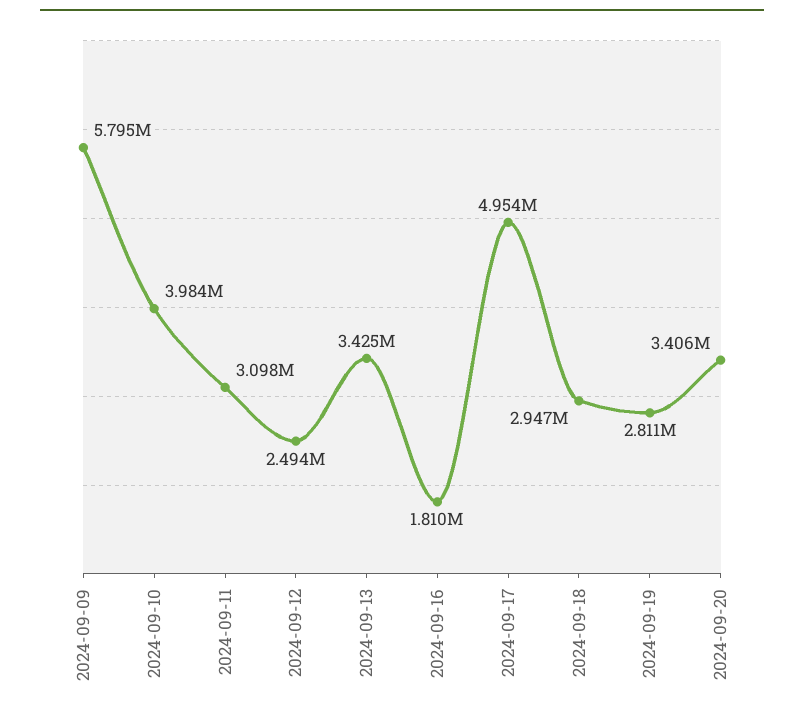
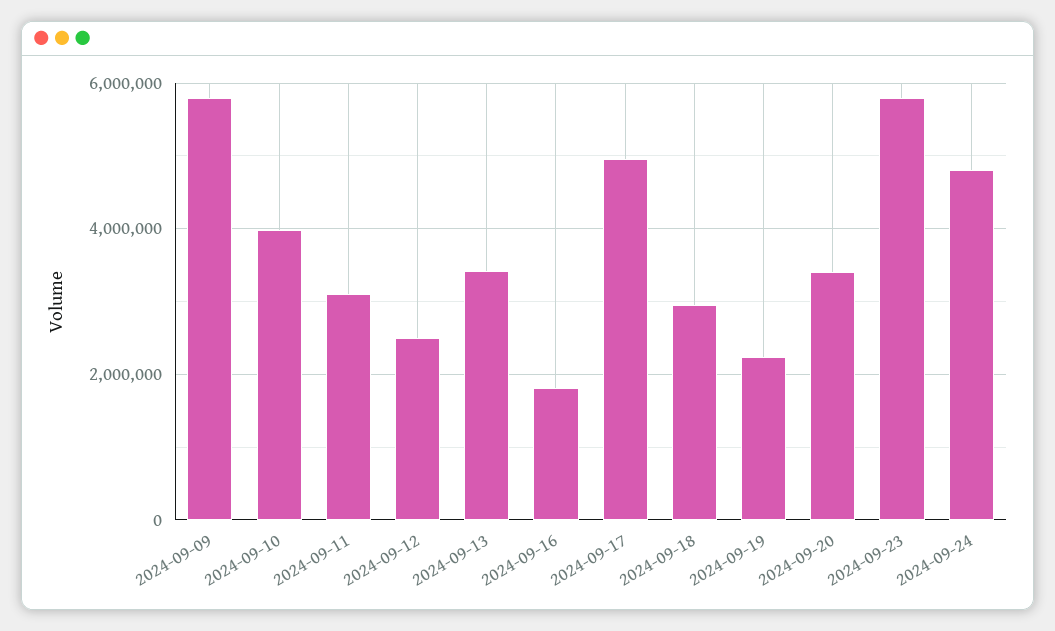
2024-09-19: 2811000 -> 2200000
2024-09-23: none -> 5800000
2024-09-24: none -> 4800000

